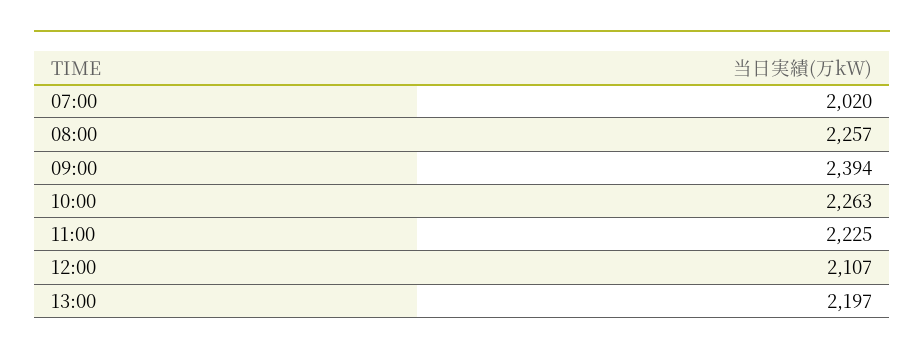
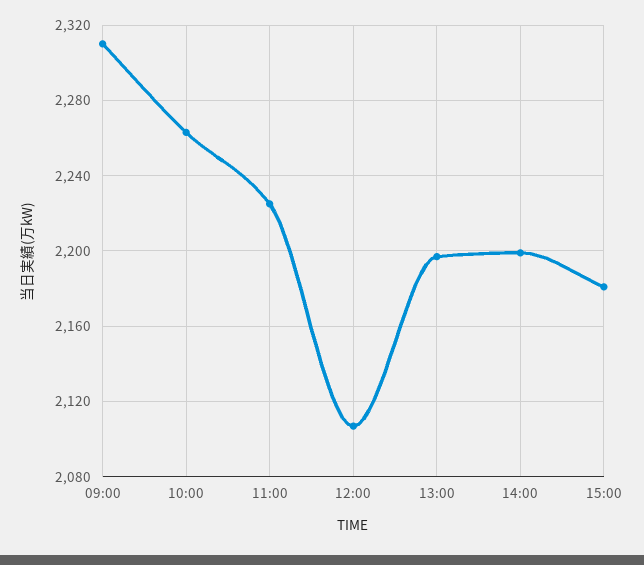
07:00: 2020 -> none
08:00: 2257 -> none
09:00: 2394 -> 2310
14:00: none -> 2200
15:00: none -> 2180

